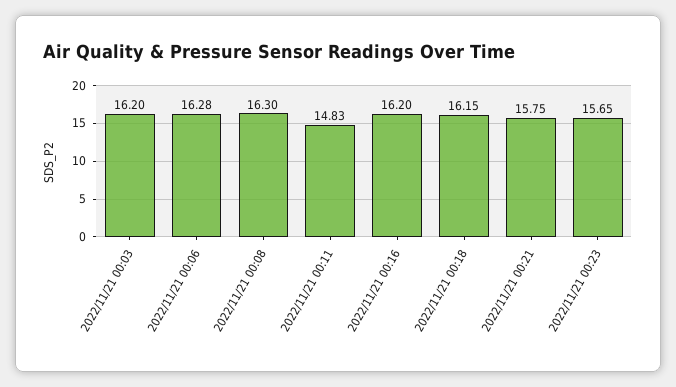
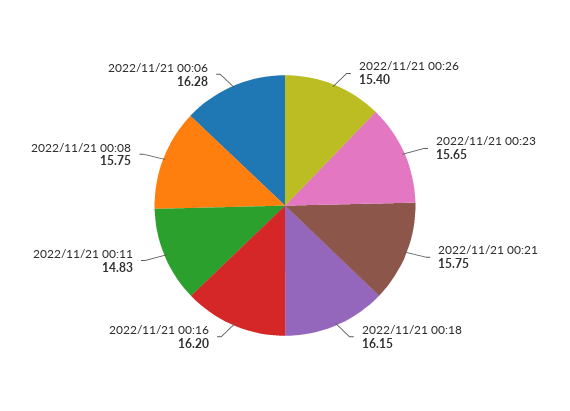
2022/11/21 00:03: 16.2 -> none
2022/11/21 00:08: 16.3 -> 15.75
2022/11/21 00:26: none -> 15.4

